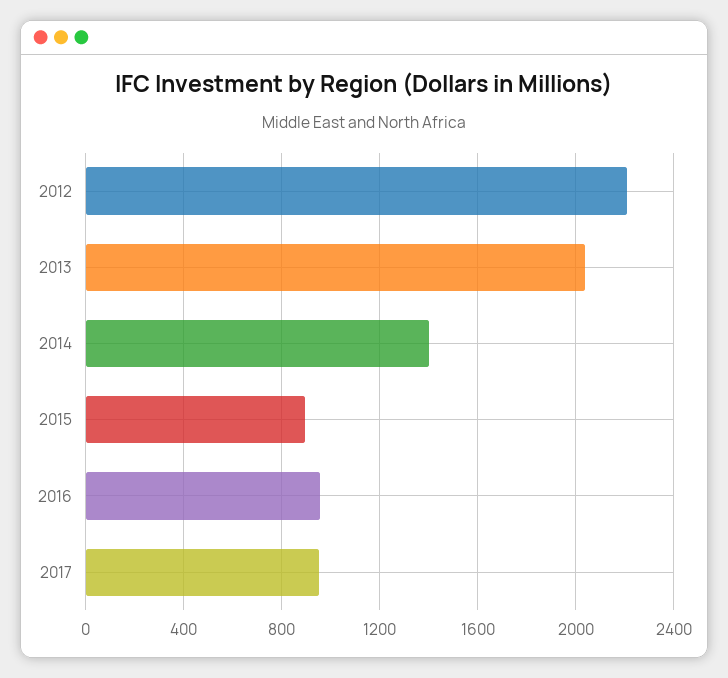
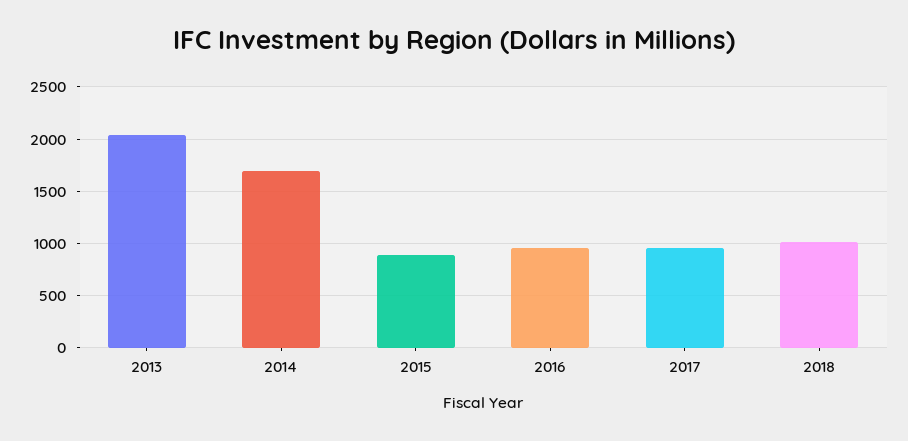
2012: 2200 -> none
2014: 1400 -> 1700
2018: none -> 1000

